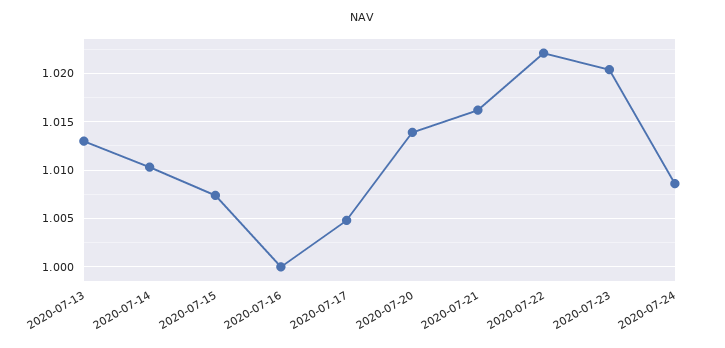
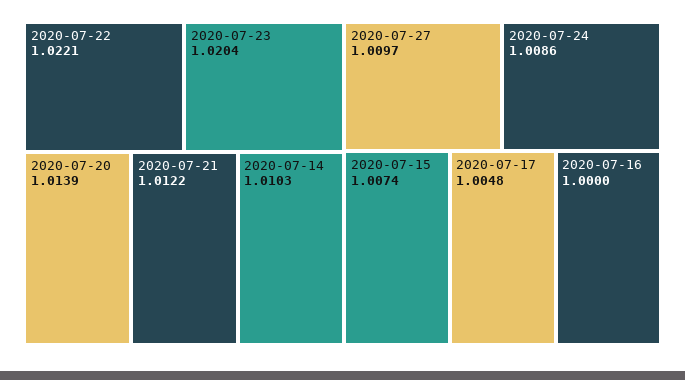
2020-07-13: 1.013 -> none
2020-07-21: 1.016 -> 1.0122
2020-07-27: none -> 1.0097

